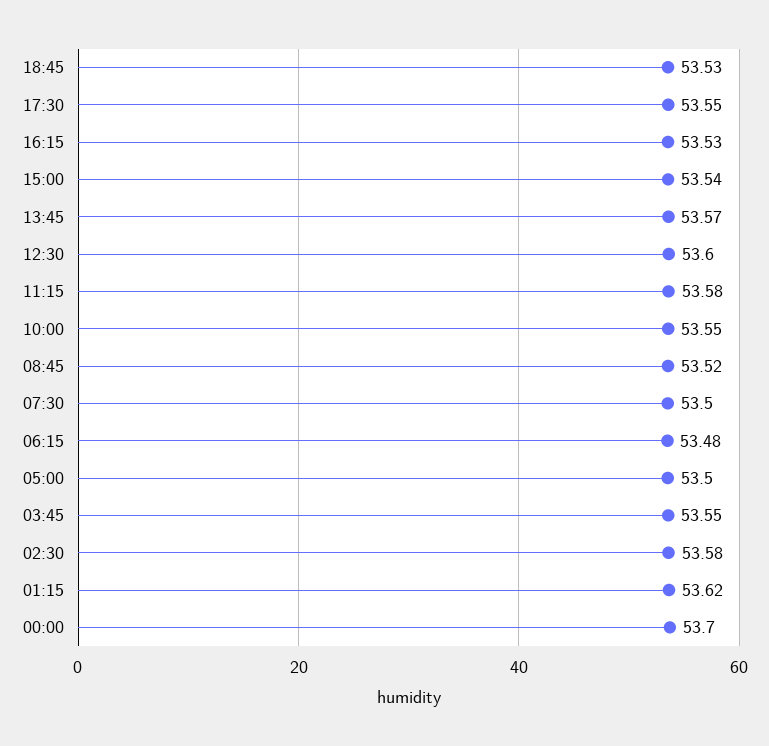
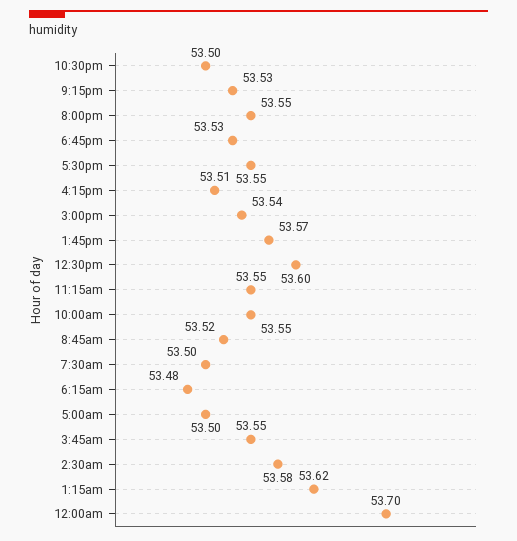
16:15: 53.53 -> 53.51
11:15: 53.58 -> 53.55
10:30pm: none -> 53.5
9:15pm: none -> 53.53
8:00pm: none -> 53.55

